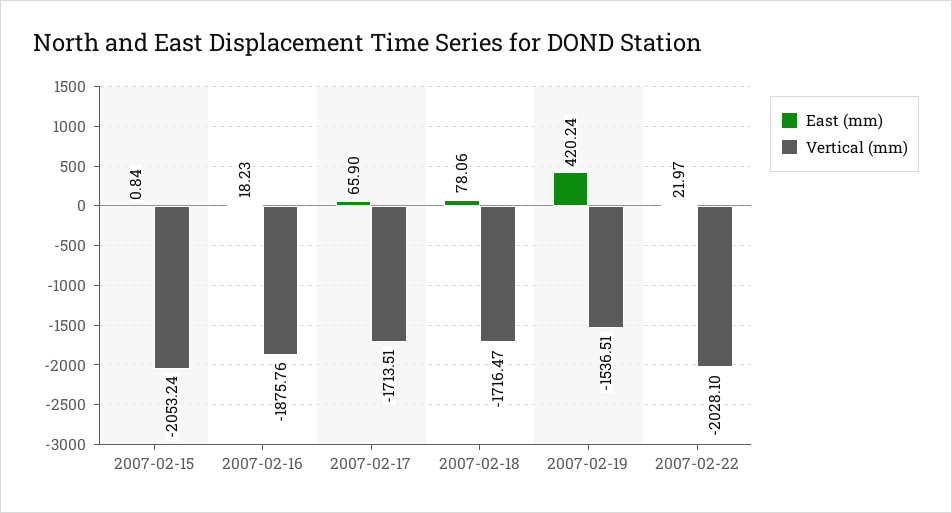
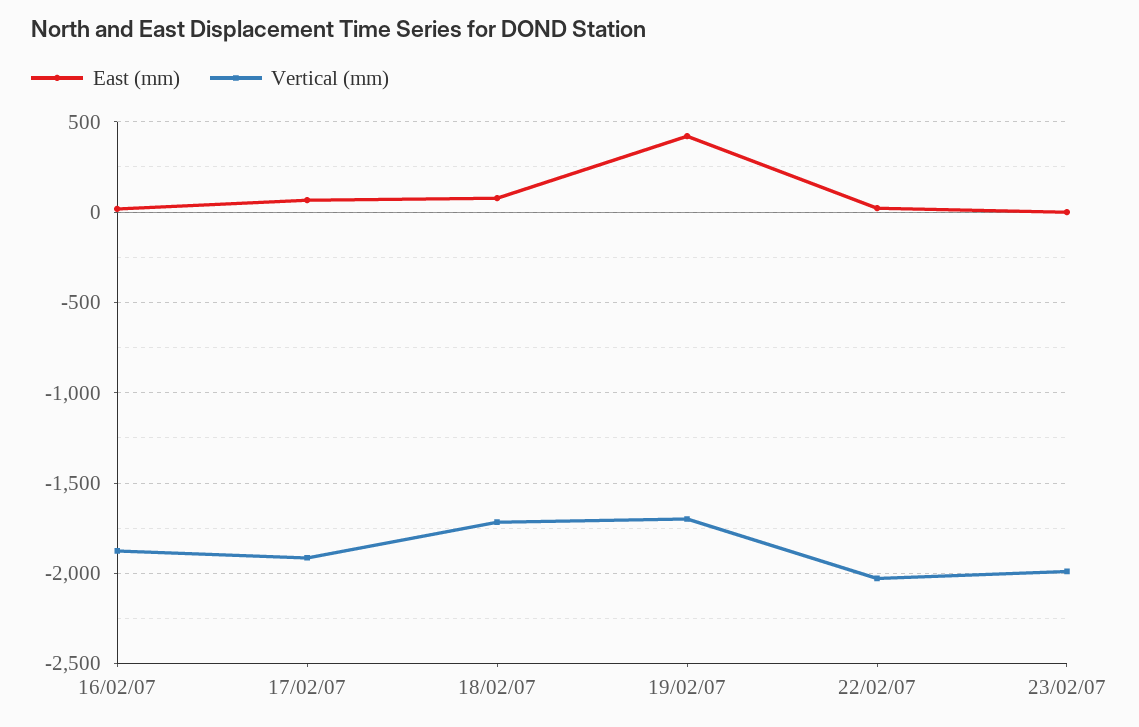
East (mm), 2007-02-15: 0.84 -> none
Vertical (mm), 2007-02-15: -2053.24 -> none
Vertical (mm), 2007-02-17: -1713.51 -> -1900
Vertical (mm), 2007-02-19: -1536.51 -> -1700
East (mm), 23/02/07: none -> 0
Vertical (mm), 23/02/07: none -> -2000

